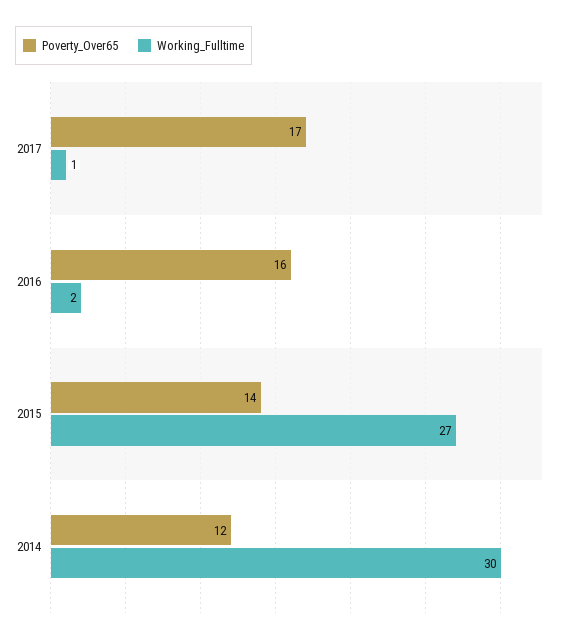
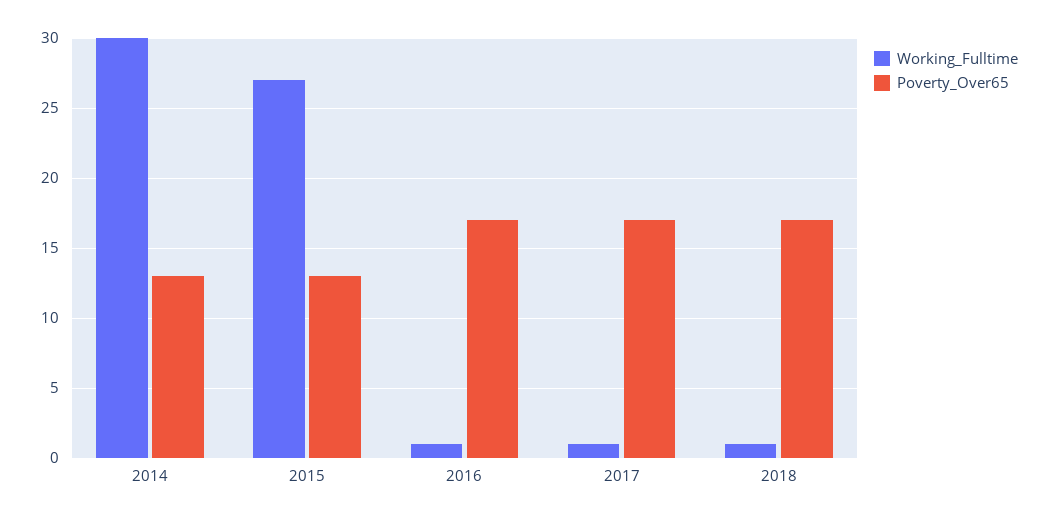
Poverty_Over65, 2016: 16 -> 17
Working_Fulltime, 2016: 2 -> 1
Poverty_Over65, 2015: 14 -> 13
Poverty_Over65, 2014: 12 -> 13
Working_Fulltime, 2018: none -> 1
Poverty_Over65, 2018: none -> 17

